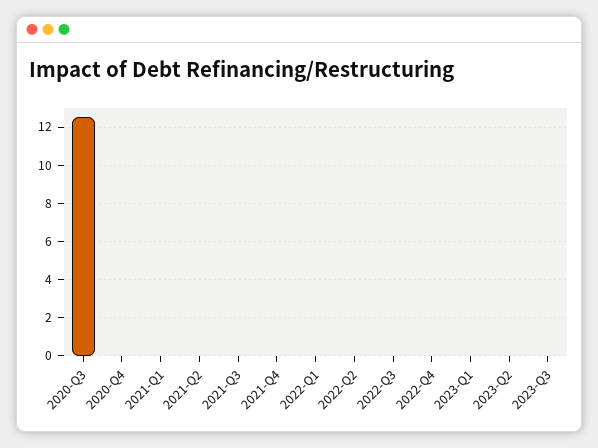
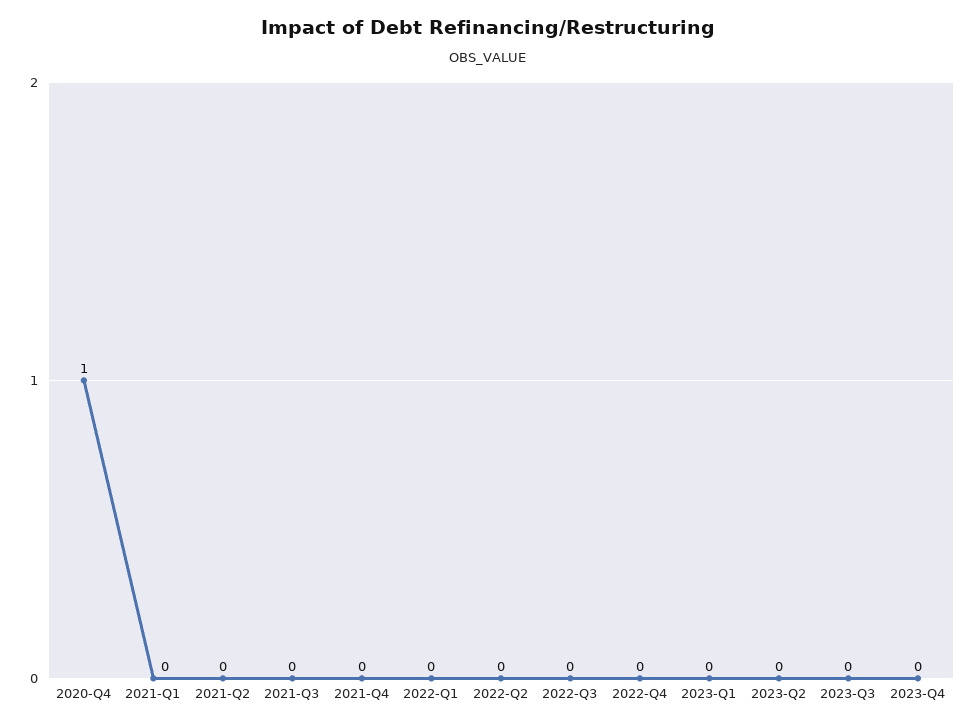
2020-Q3: 12.5 -> none
2020-Q4: 0 -> 1
2023-Q4: none -> 0

